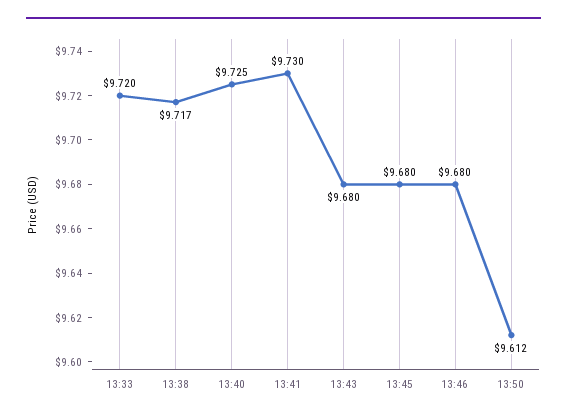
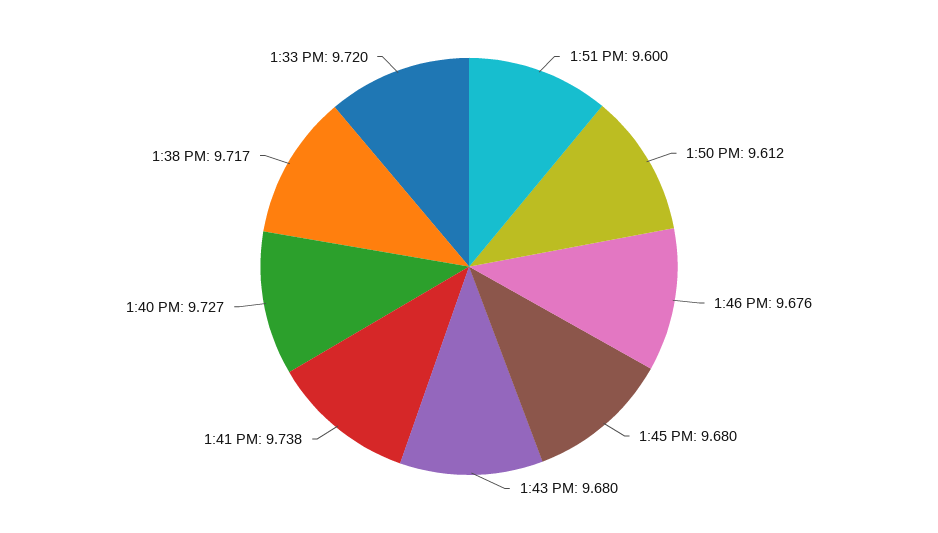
13:40: 9.725 -> 9.727
13:41: 9.73 -> 9.738
13:46: 9.68 -> 9.676
1:51 PM: none -> 9.6

